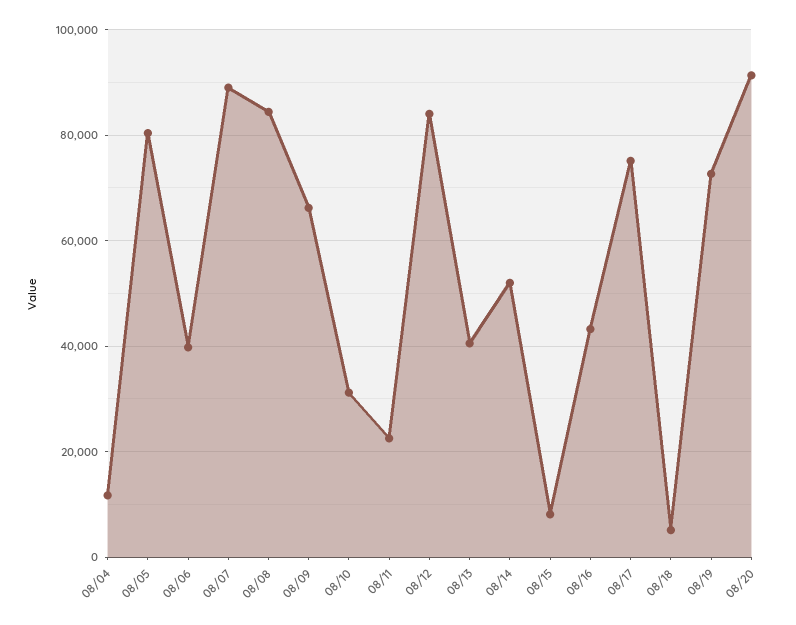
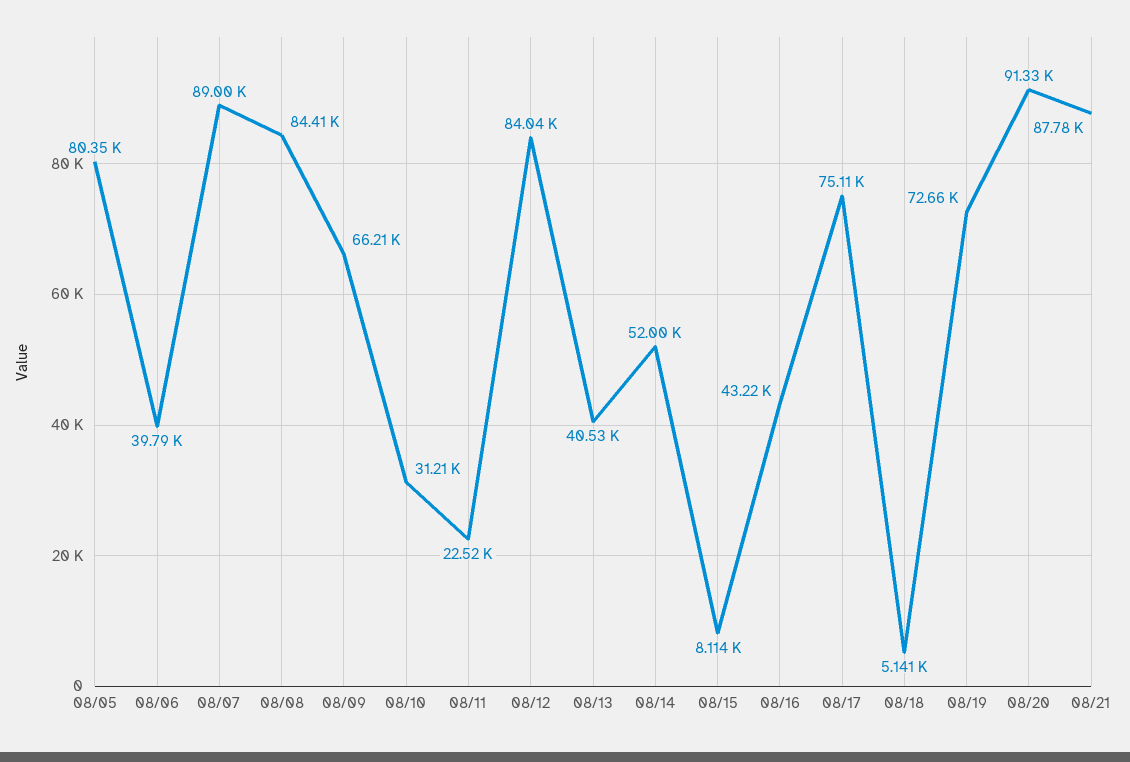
08/04: 12000 -> none
08/21: none -> 87780

